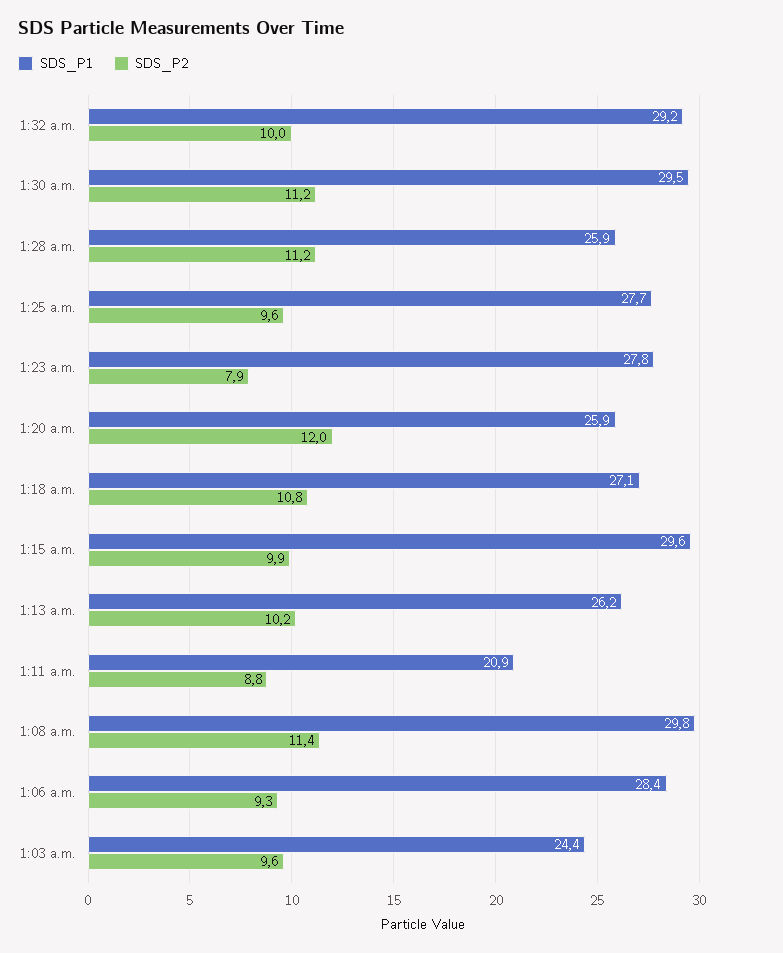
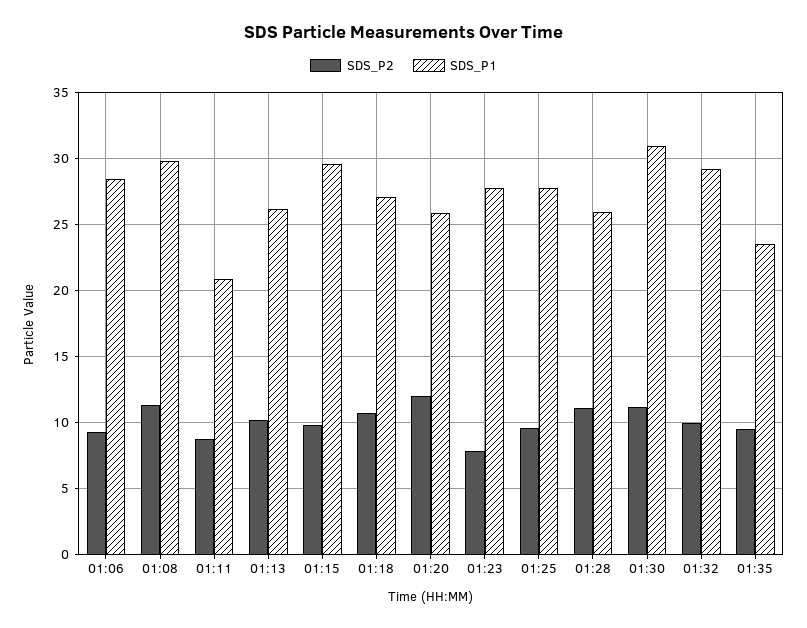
SDS_P1, 1:30 a.m.: 29.5 -> 31
SDS_P1, 1:03 a.m.: 24.4 -> none
SDS_P2, 1:03 a.m.: 9.6 -> none
SDS_P2, 01:35: none -> 9.5
SDS_P1, 01:35: none -> 23.5

